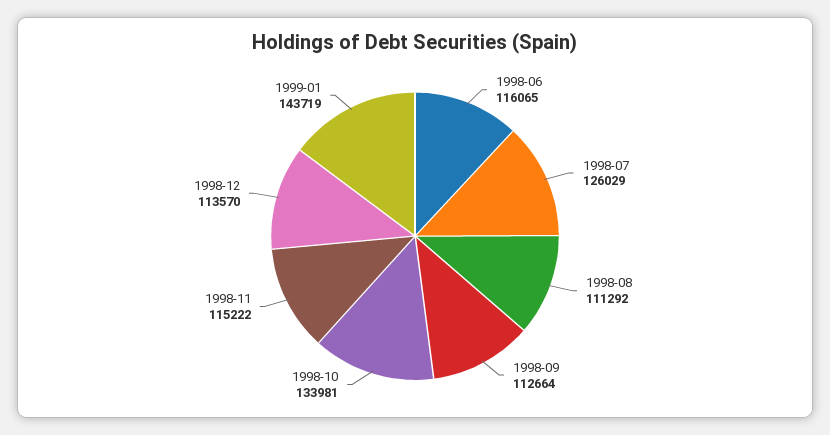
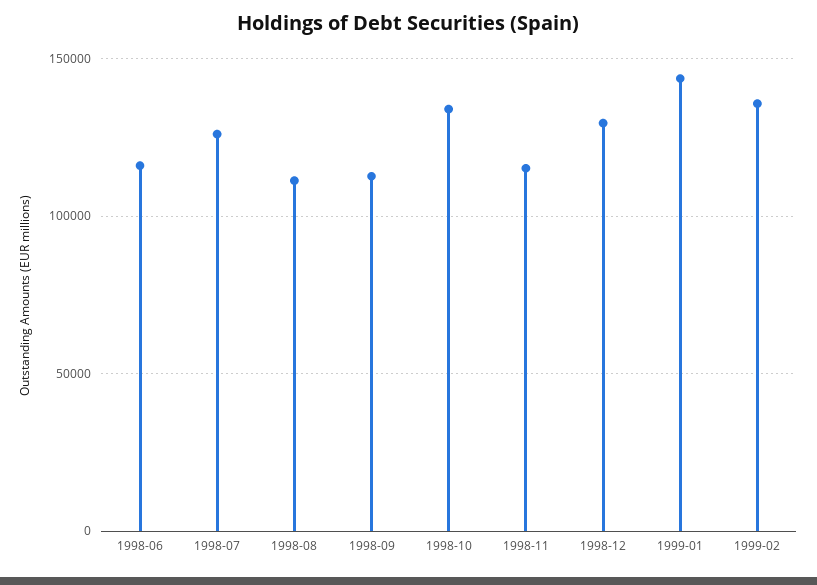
1998-12: 113570 -> 130000
1999-02: none -> 135000

